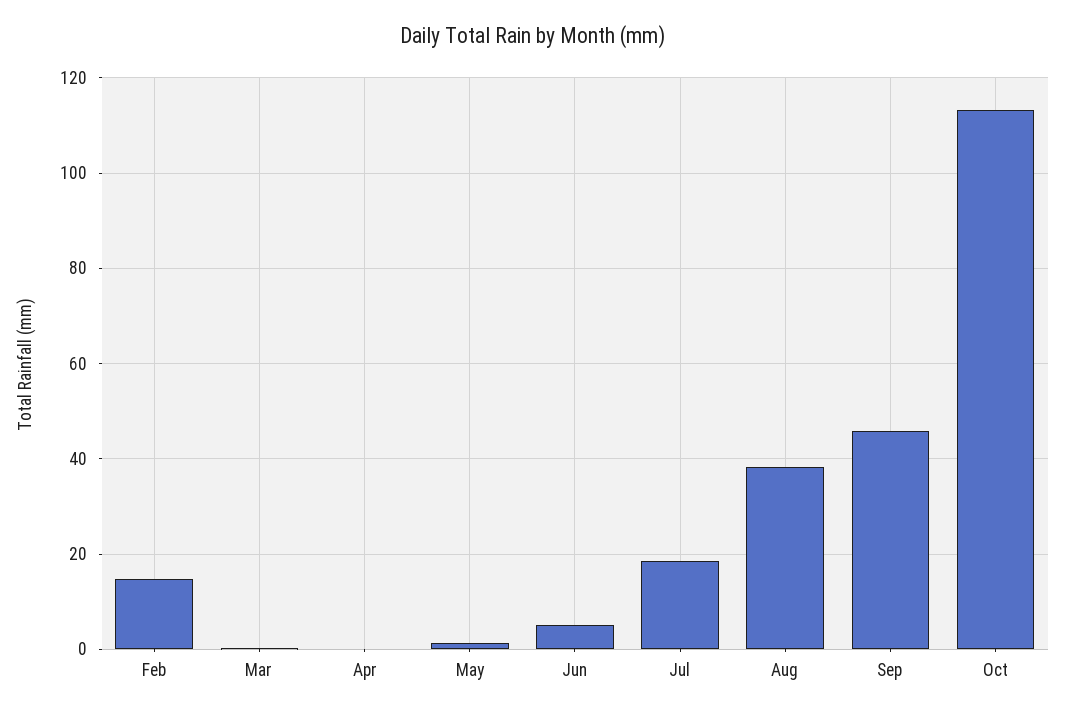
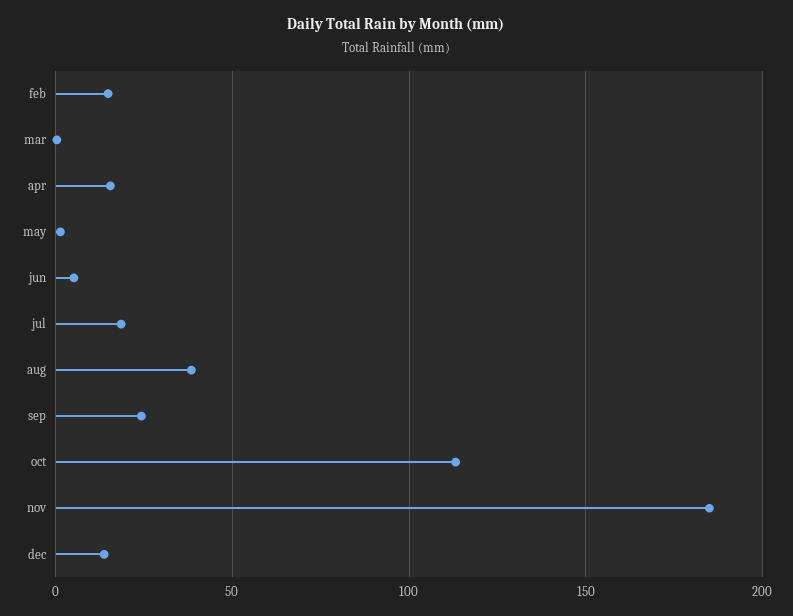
Apr: 0 -> 15
Sep: 46 -> 25
nov: none -> 185
dec: none -> 15

